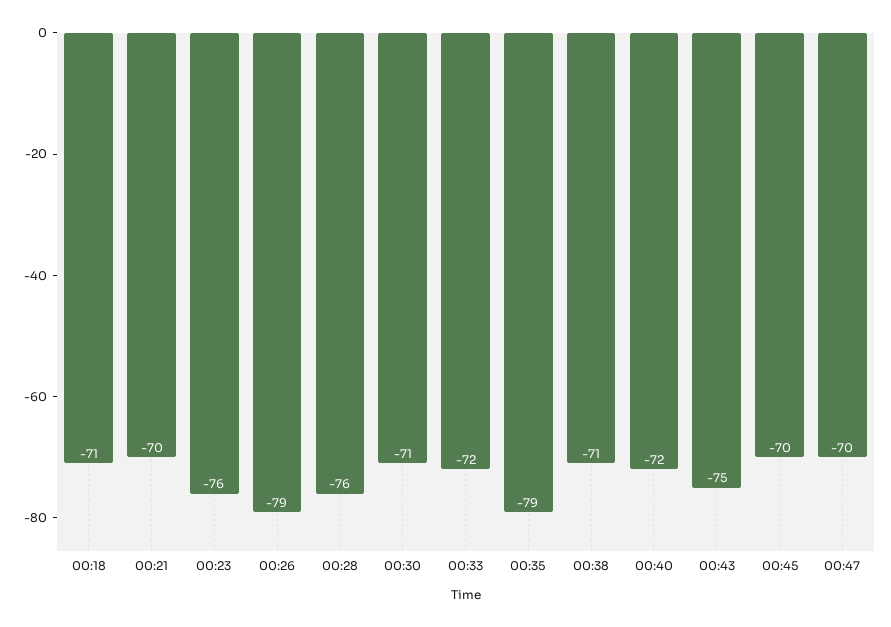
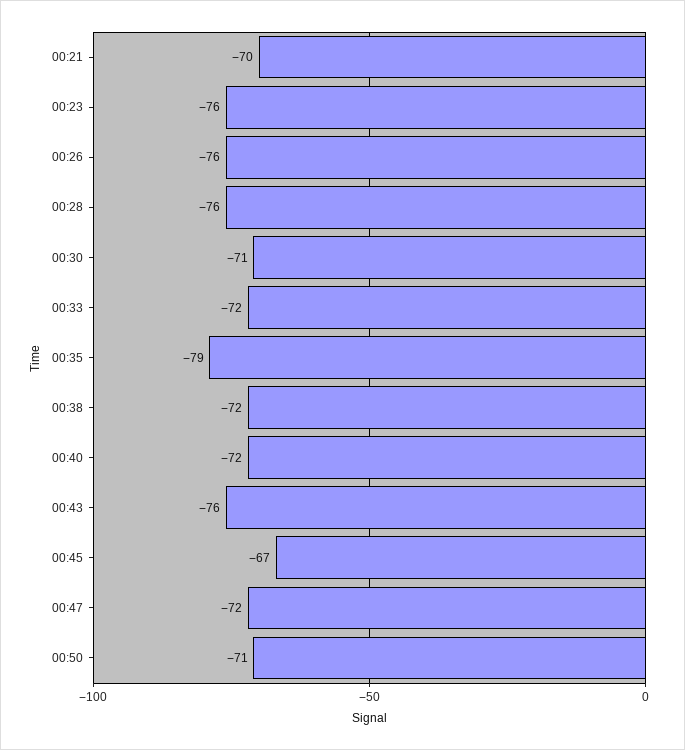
00:18: -71 -> none
00:26: -79 -> -76
00:38: -71 -> -72
00:43: -75 -> -76
00:45: -70 -> -67
00:47: -70 -> -72
00:50: none -> -71

